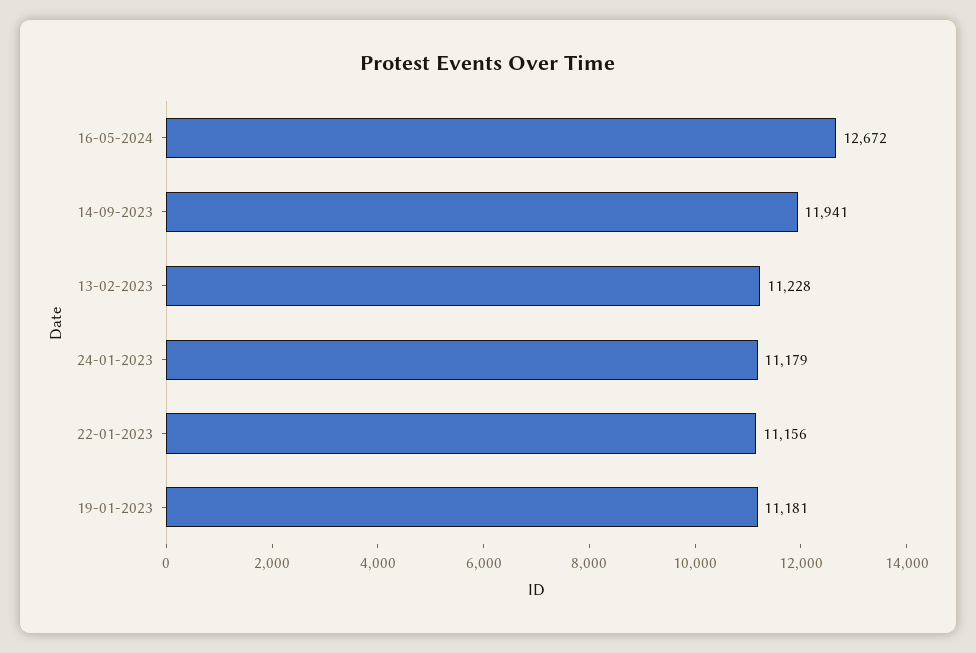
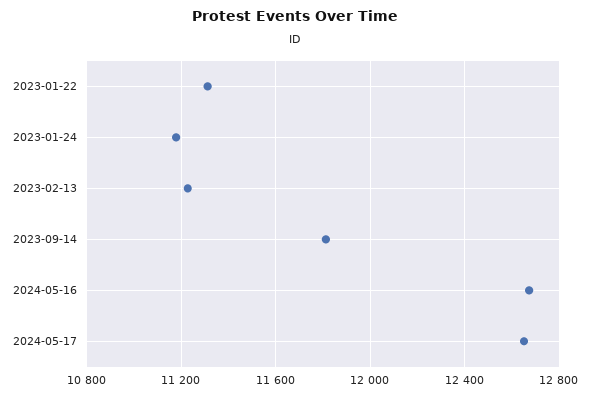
14-09-2023: 11941 -> 11800
22-01-2023: 11156 -> 11300
19-01-2023: 11181 -> none
2024-05-17: none -> 12650

